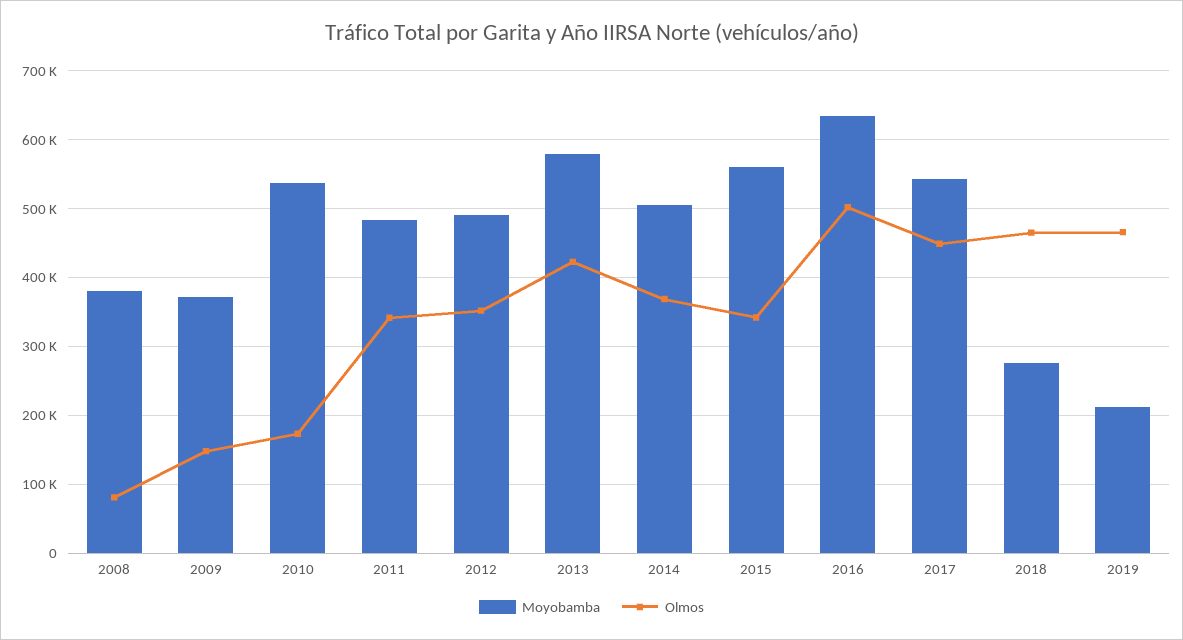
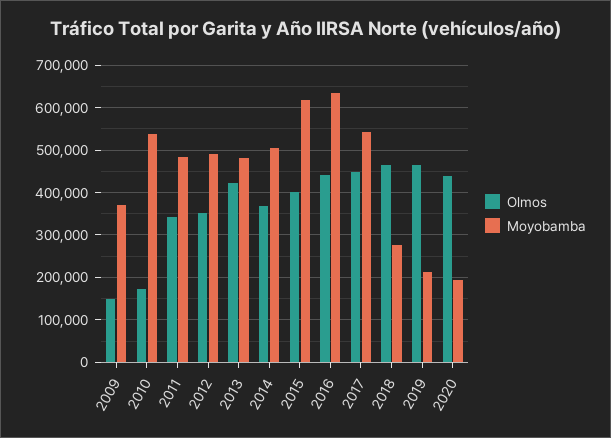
Moyobamba, 2008: 380000 -> none
Olmos, 2008: 80000 -> none
Moyobamba, 2013: 580000 -> 480000
Moyobamba, 2015: 560000 -> 620000
Olmos, 2015: 340000 -> 400000
Olmos, 2016: 500000 -> 440000
Olmos, 2020: none -> 440000
Moyobamba, 2020: none -> 200000

